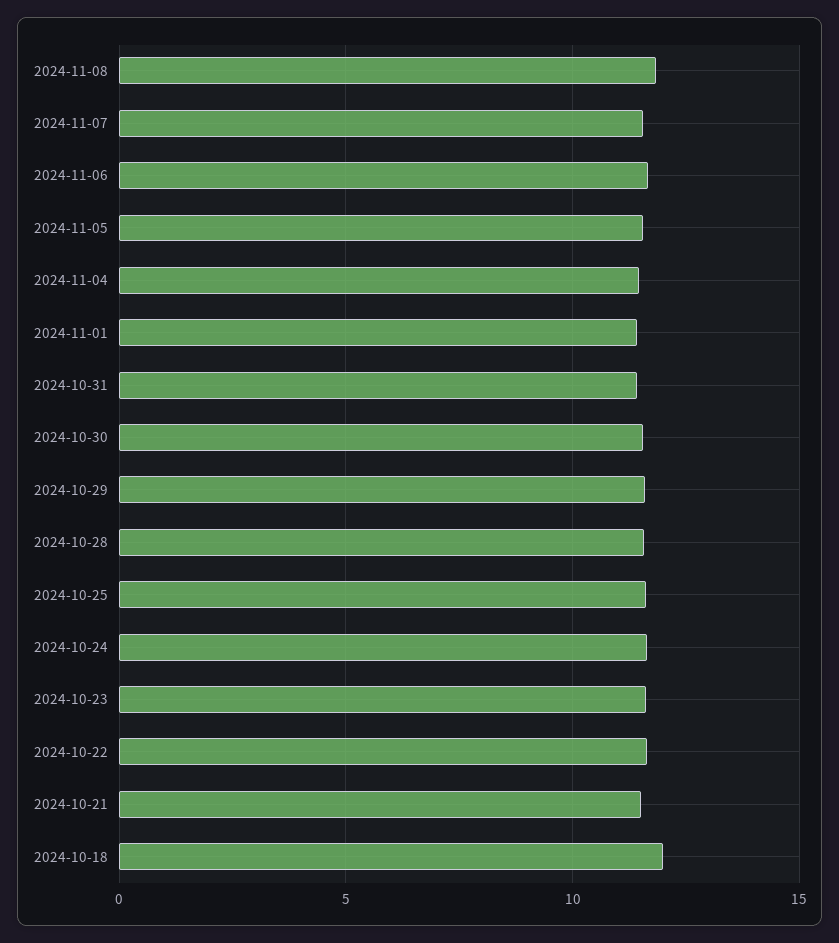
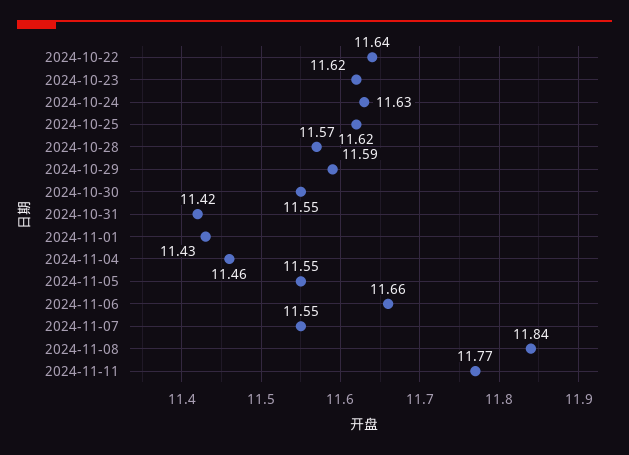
2024-10-21: 11.5 -> none
2024-10-18: 12 -> none
2024-11-11: none -> 11.77

